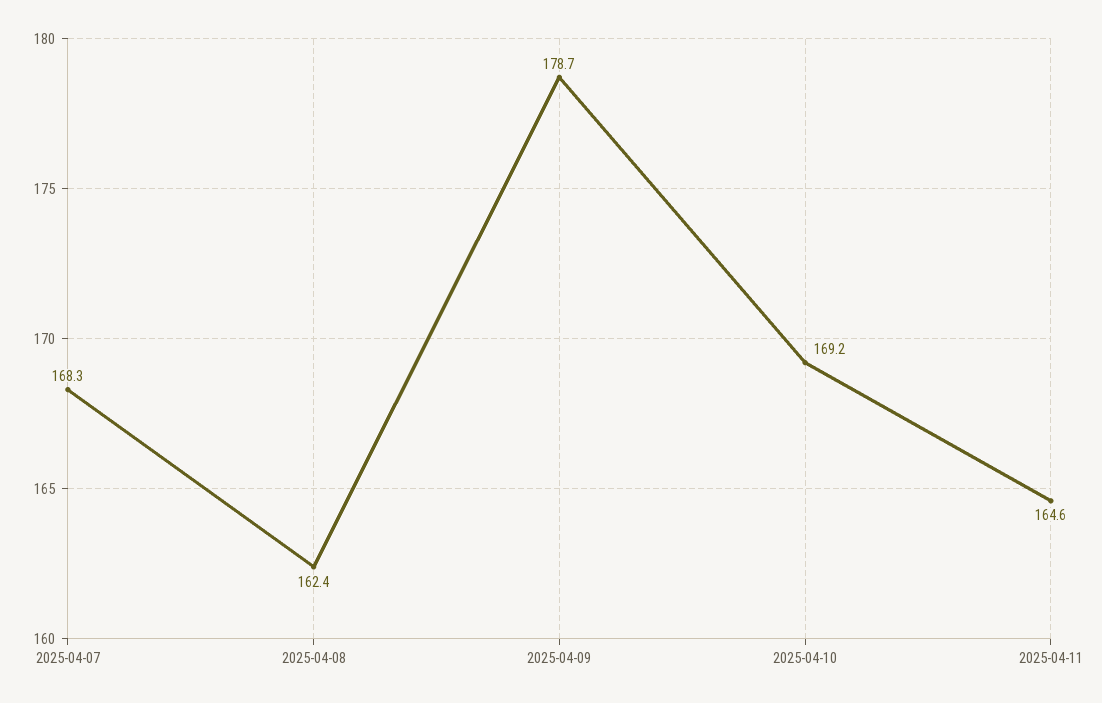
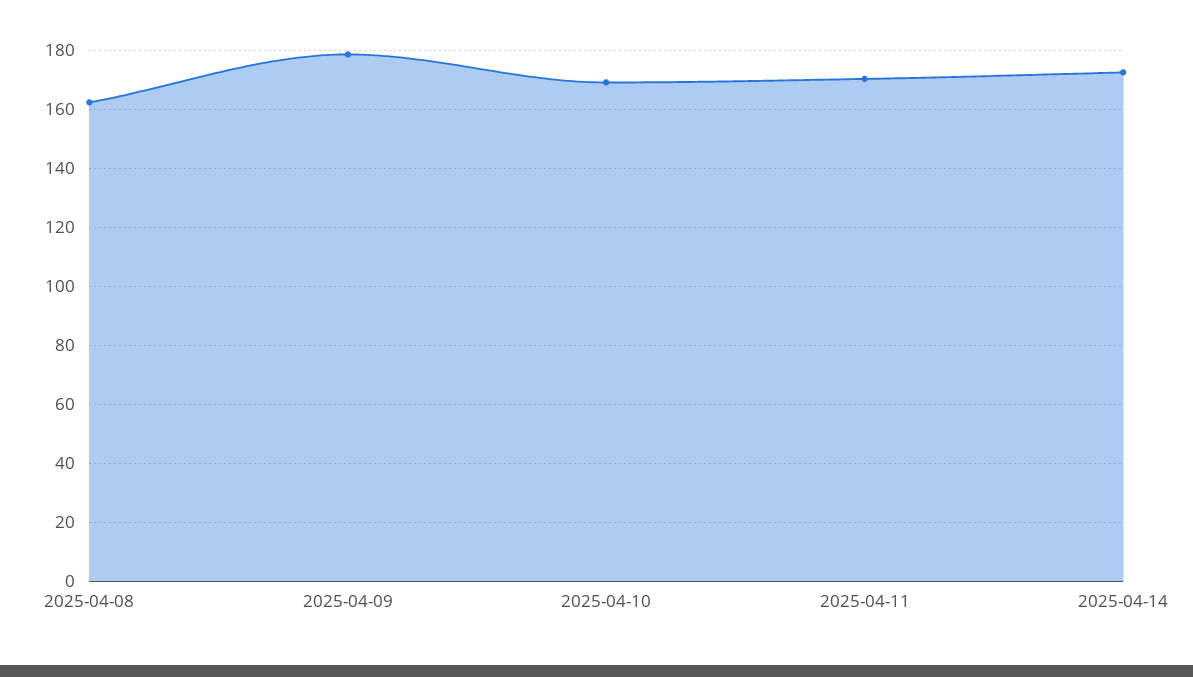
2025-04-07: 168.3 -> none
2025-04-11: 164.6 -> 170
2025-04-14: none -> 172.5

